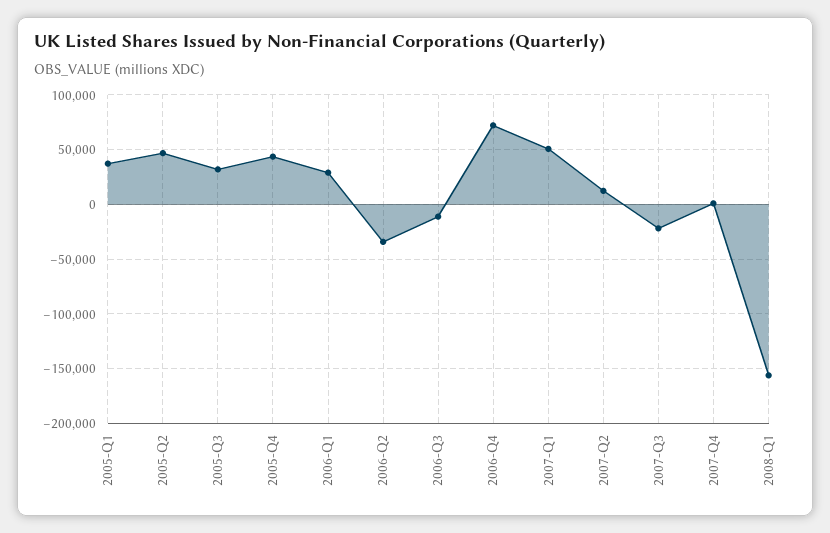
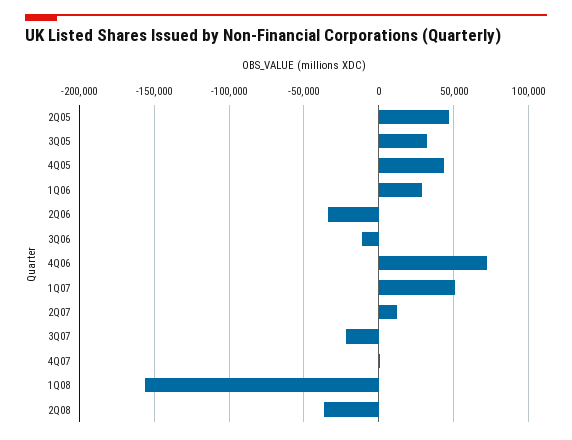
2005-Q1: 40000 -> none
2Q08: none -> -35000

